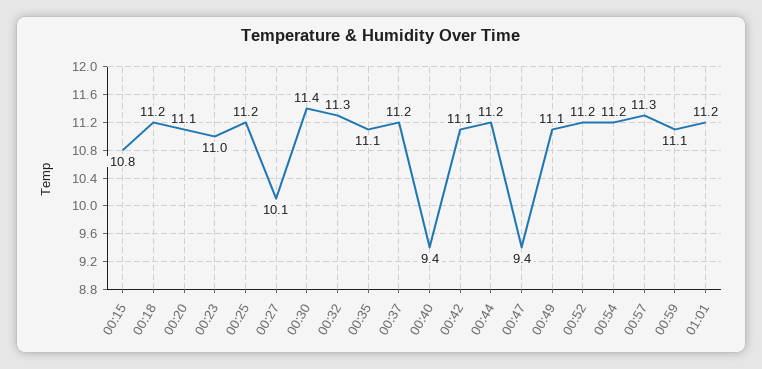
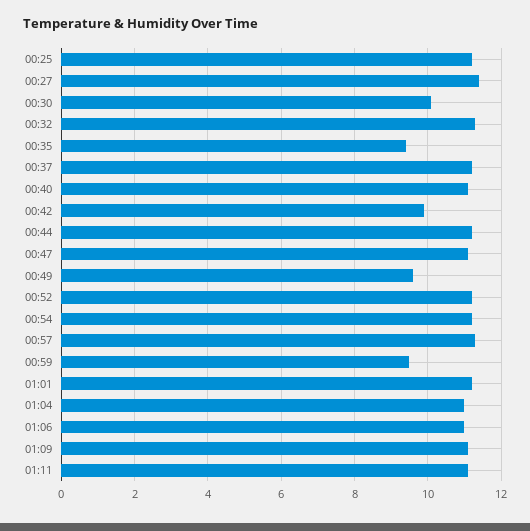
00:15: 10.8 -> none
00:18: 11.2 -> none
00:20: 11.1 -> none
00:23: 11 -> none
00:27: 10.1 -> 11.5
00:30: 11.4 -> 10
00:35: 11.1 -> 9.5
00:40: 9.4 -> 11
00:42: 11.1 -> 10
00:47: 9.4 -> 11
00:49: 11.1 -> 9.5
00:59: 11.1 -> 9.5
01:04: none -> 11
01:06: none -> 11
01:09: none -> 11
01:11: none -> 11

